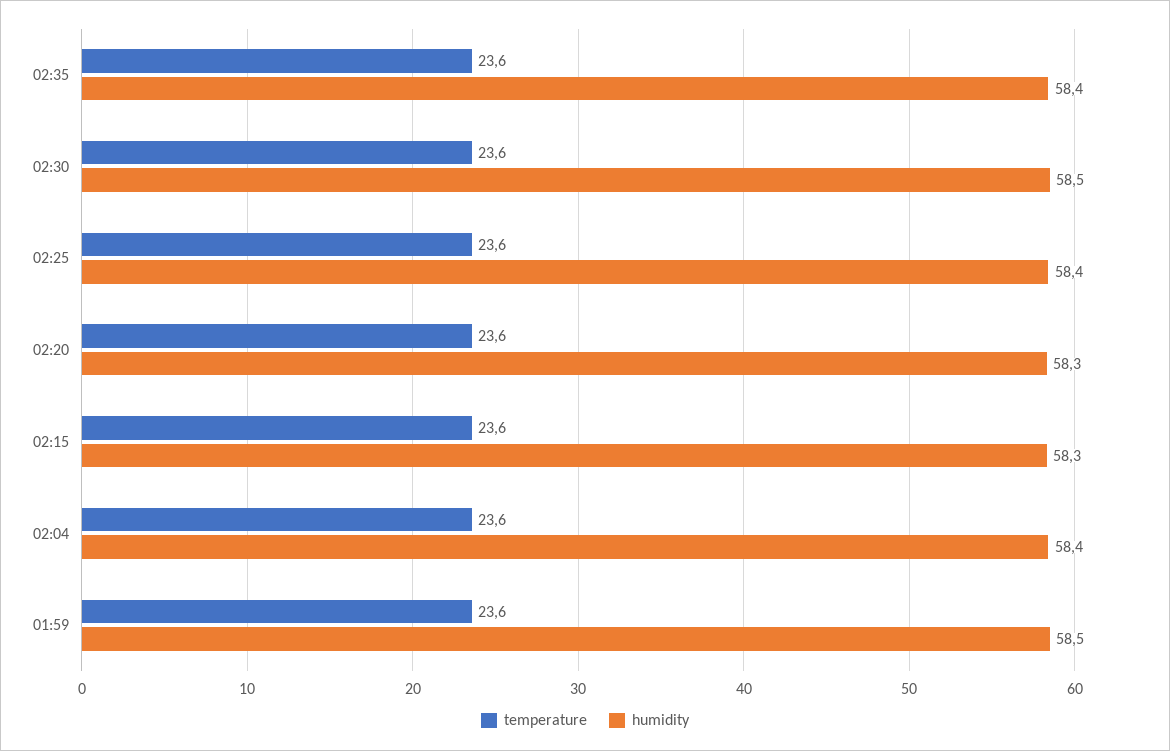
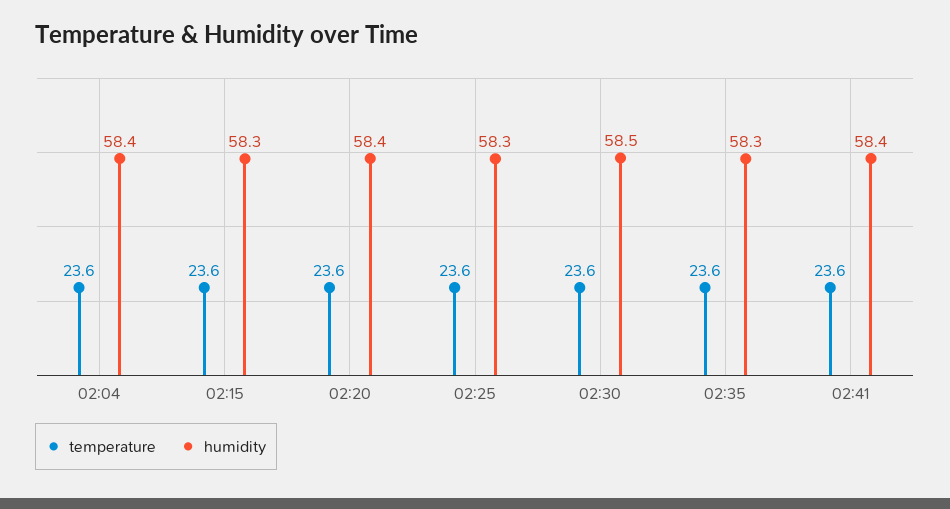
humidity, 02:35: 58.4 -> 58.3
humidity, 02:25: 58.4 -> 58.3
humidity, 02:20: 58.3 -> 58.4
temperature, 01:59: 23.6 -> none
humidity, 01:59: 58.5 -> none
temperature, 02:41: none -> 23.6
humidity, 02:41: none -> 58.4

